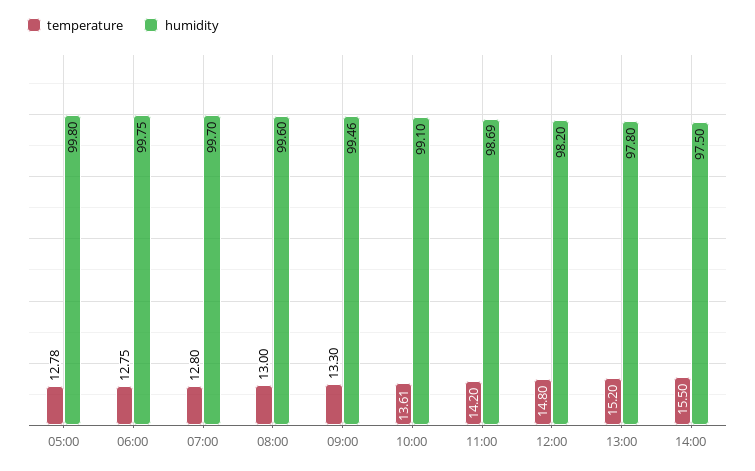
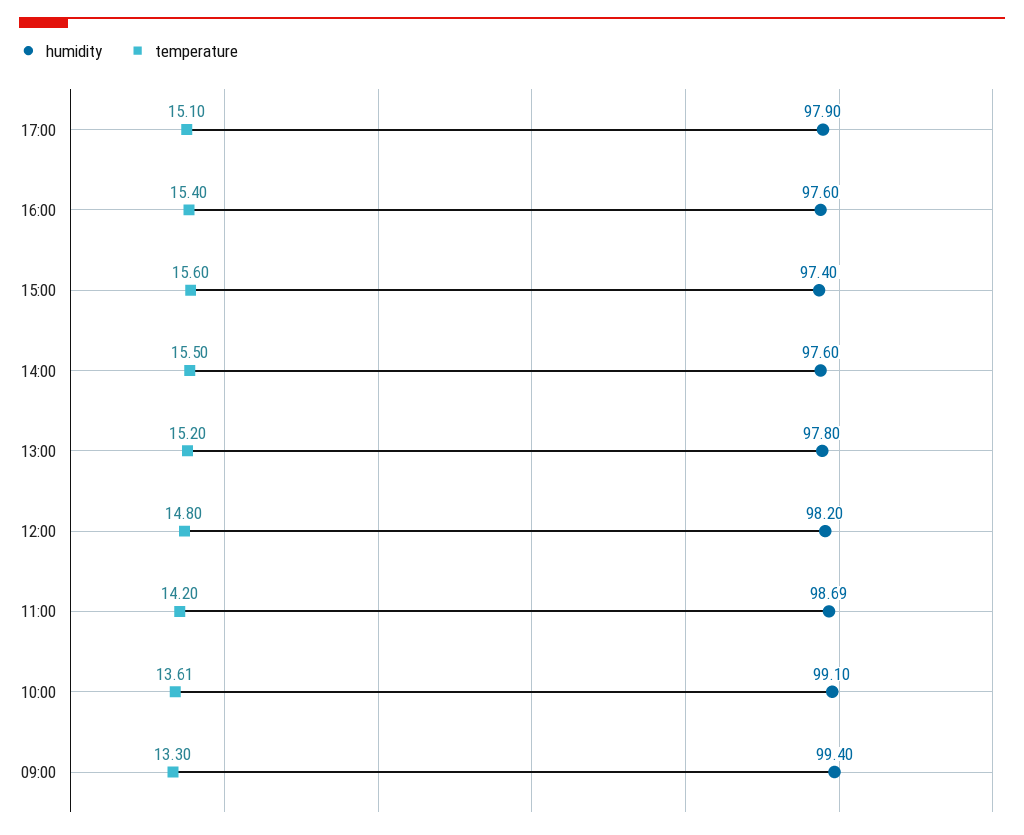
temperature, 05:00: 12.78 -> none
humidity, 05:00: 99.8 -> none
temperature, 06:00: 12.75 -> none
humidity, 06:00: 99.75 -> none
temperature, 07:00: 12.8 -> none
humidity, 07:00: 99.7 -> none
temperature, 08:00: 13 -> none
humidity, 08:00: 99.6 -> none
humidity, 09:00: 99.46 -> 99.4
humidity, 14:00: 97.5 -> 97.6
humidity, 17:00: none -> 97.9
temperature, 17:00: none -> 15.1
humidity, 16:00: none -> 97.6
temperature, 16:00: none -> 15.4
humidity, 15:00: none -> 97.4
temperature, 15:00: none -> 15.6

